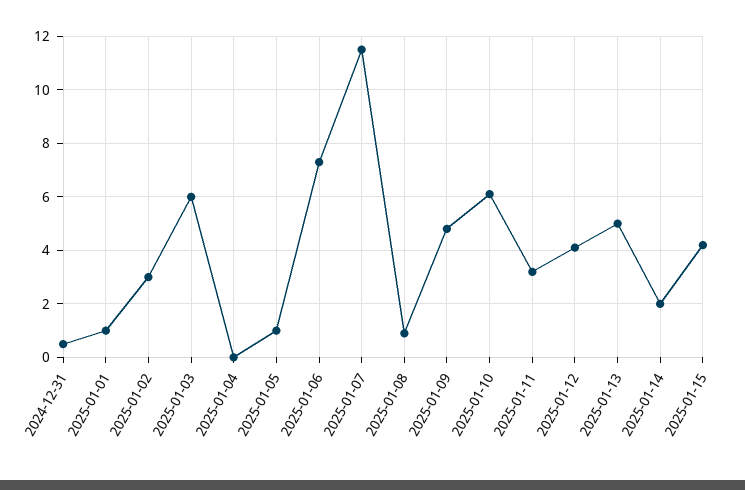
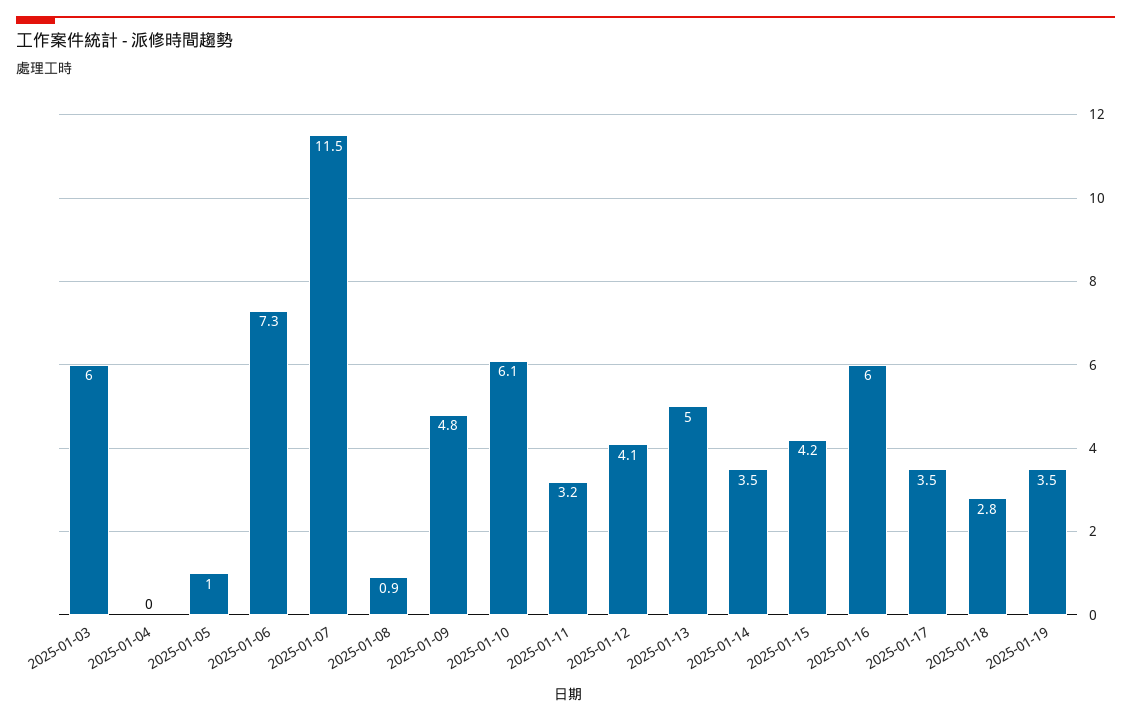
2024-12-31: 0.5 -> none
2025-01-01: 1 -> none
2025-01-02: 3 -> none
2025-01-14: 2 -> 3.5
2025-01-16: none -> 6
2025-01-17: none -> 3.5
2025-01-18: none -> 2.8
2025-01-19: none -> 3.5

